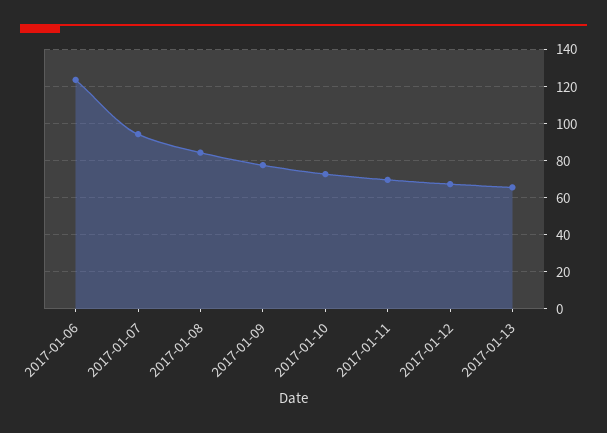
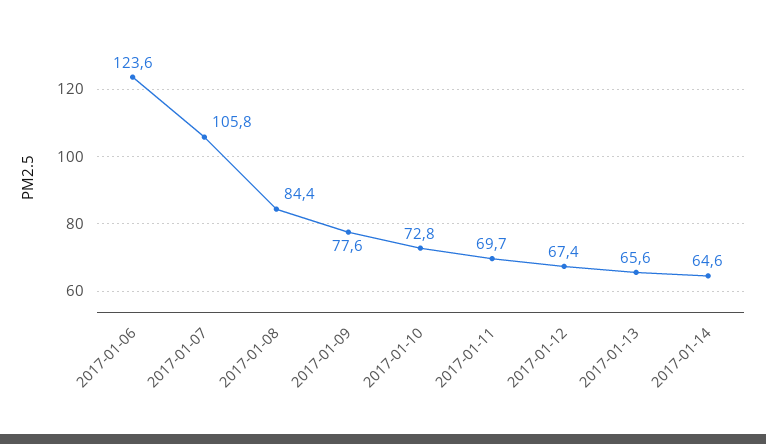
2017-01-07: 95 -> 105.8
2017-01-14: none -> 64.6

